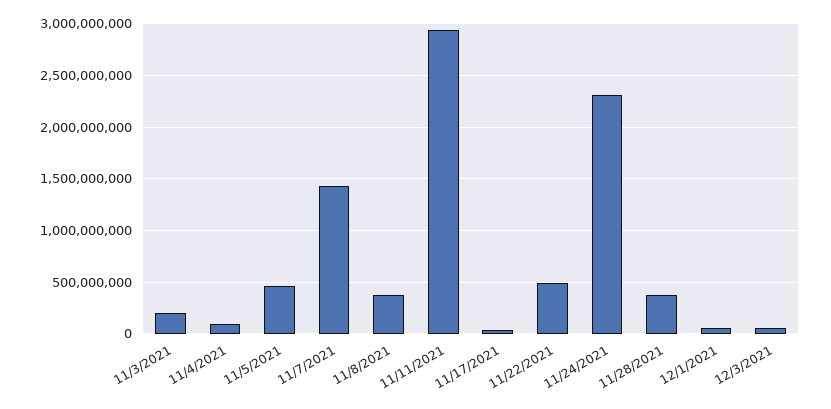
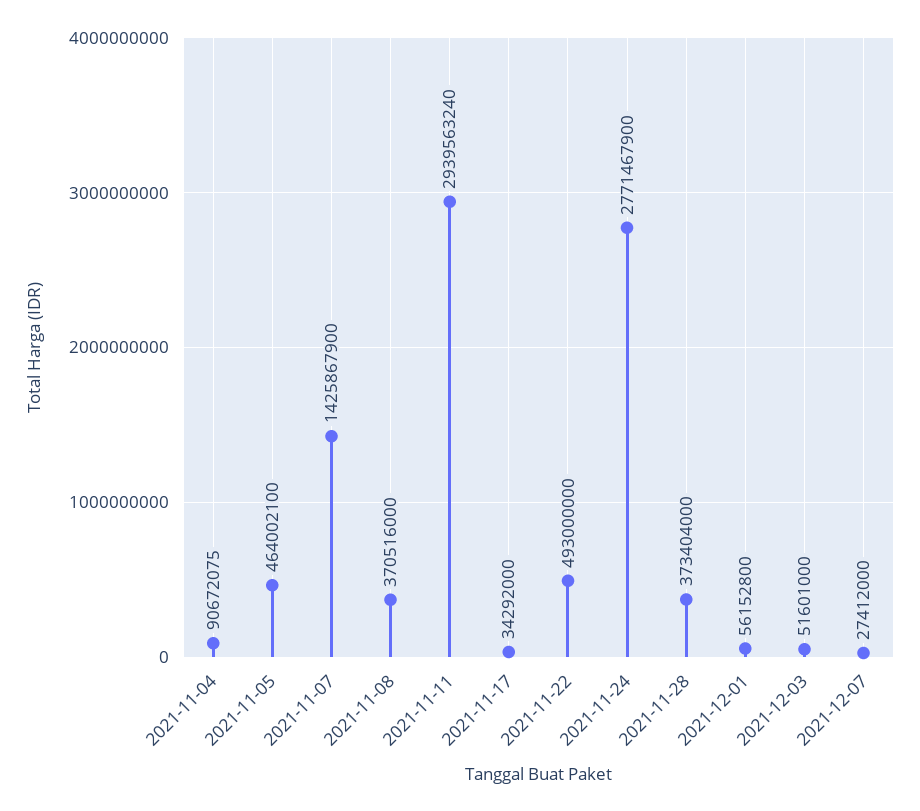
11/3/2021: 200000000 -> none
11/24/2021: 2300000000 -> 2771467900
2021-12-07: none -> 27412000

